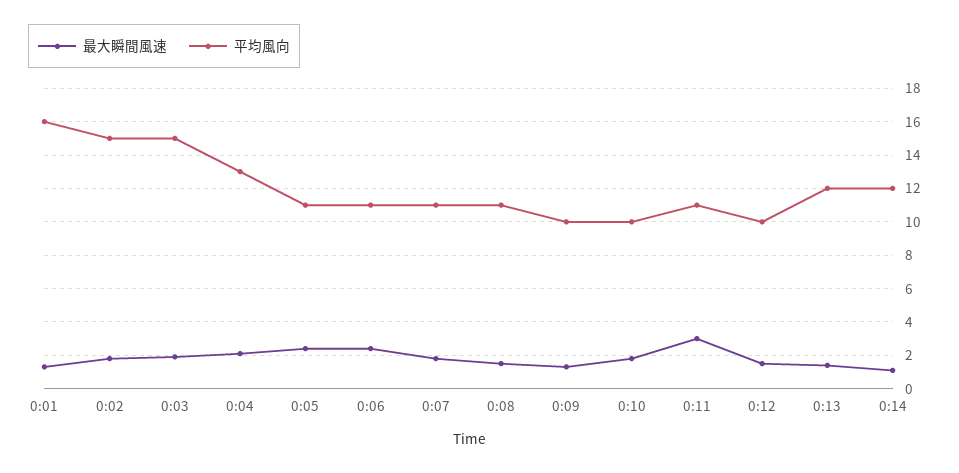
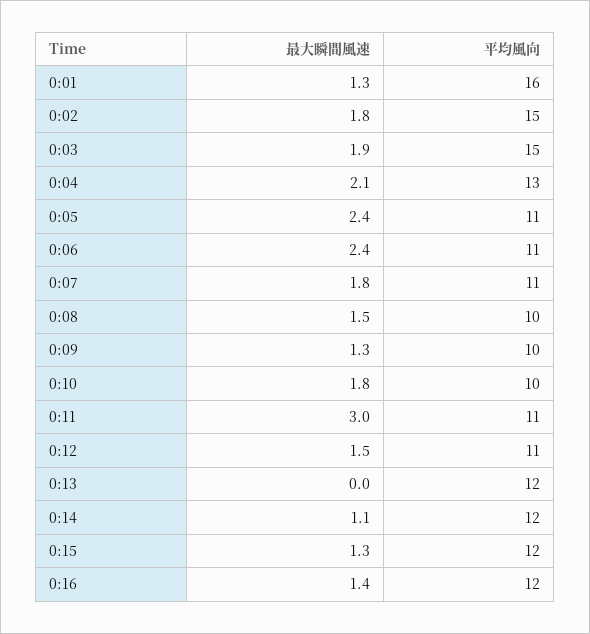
平均風向, 0:08: 11 -> 10
平均風向, 0:12: 10 -> 11
最大瞬間風速, 0:13: 1.5 -> 0
最大瞬間風速, 0:15: none -> 1.3
平均風向, 0:15: none -> 12
最大瞬間風速, 0:16: none -> 1.4
平均風向, 0:16: none -> 12

